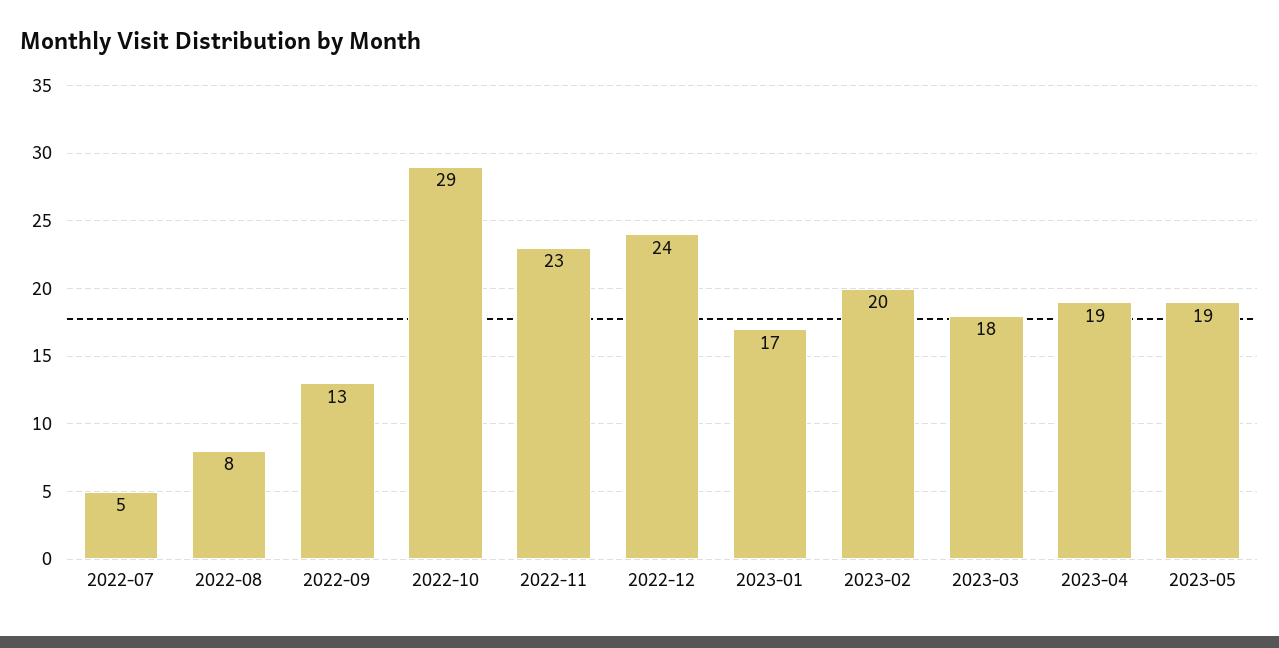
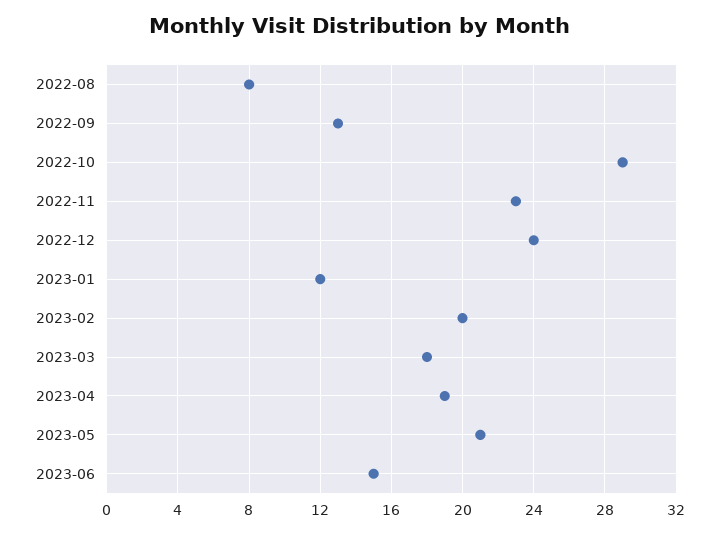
2022-07: 5 -> none
2023-01: 17 -> 12
2023-05: 19 -> 21
2023-06: none -> 15

